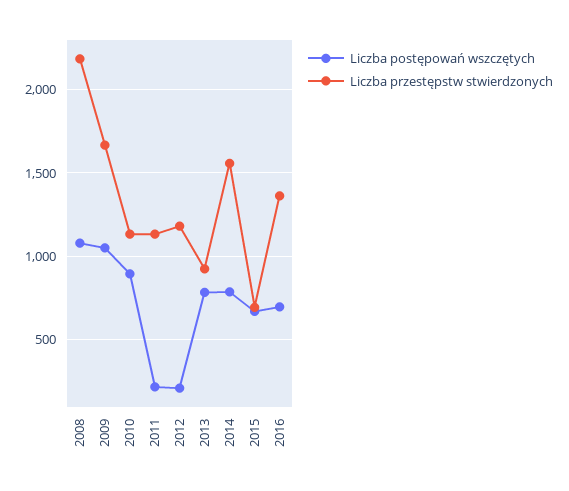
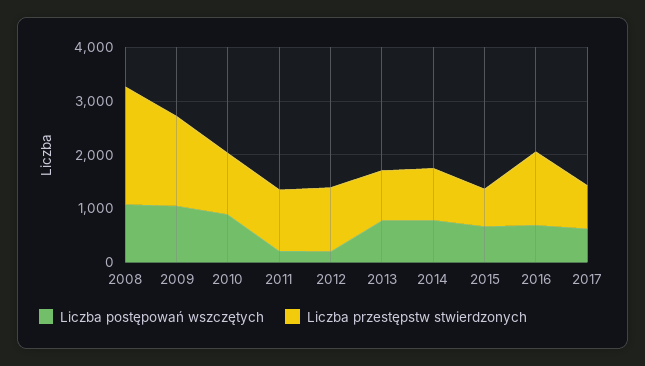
Liczba przestępstw stwierdzonych, 2014: 1550 -> 1000
Liczba postępowań wszczętych, 2017: none -> 600
Liczba przestępstw stwierdzonych, 2017: none -> 800

